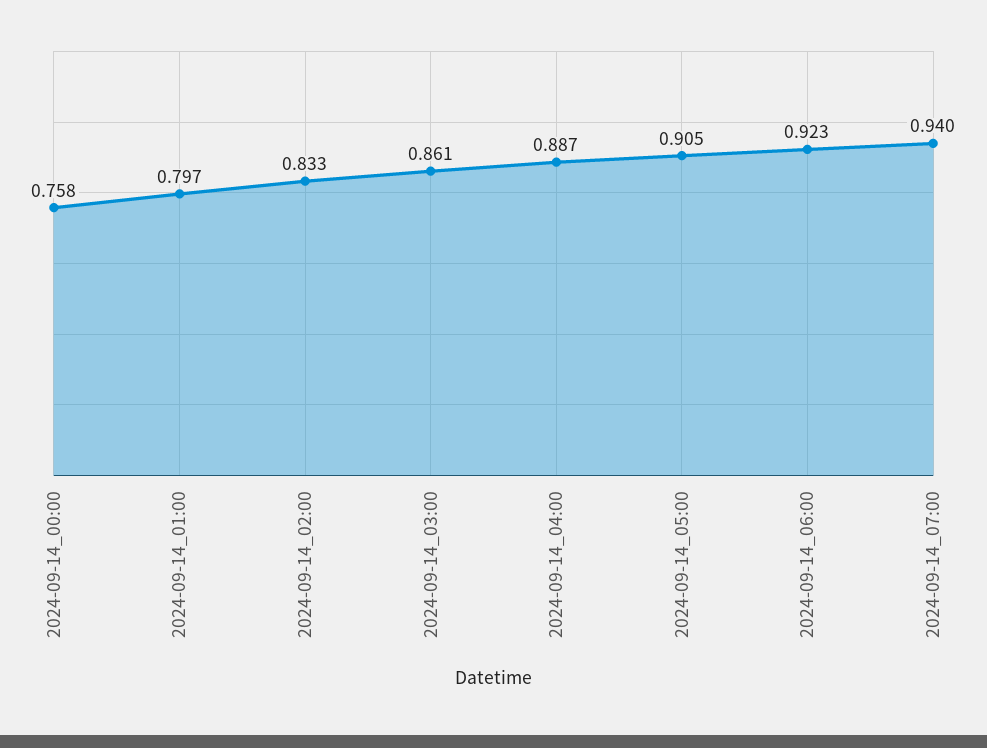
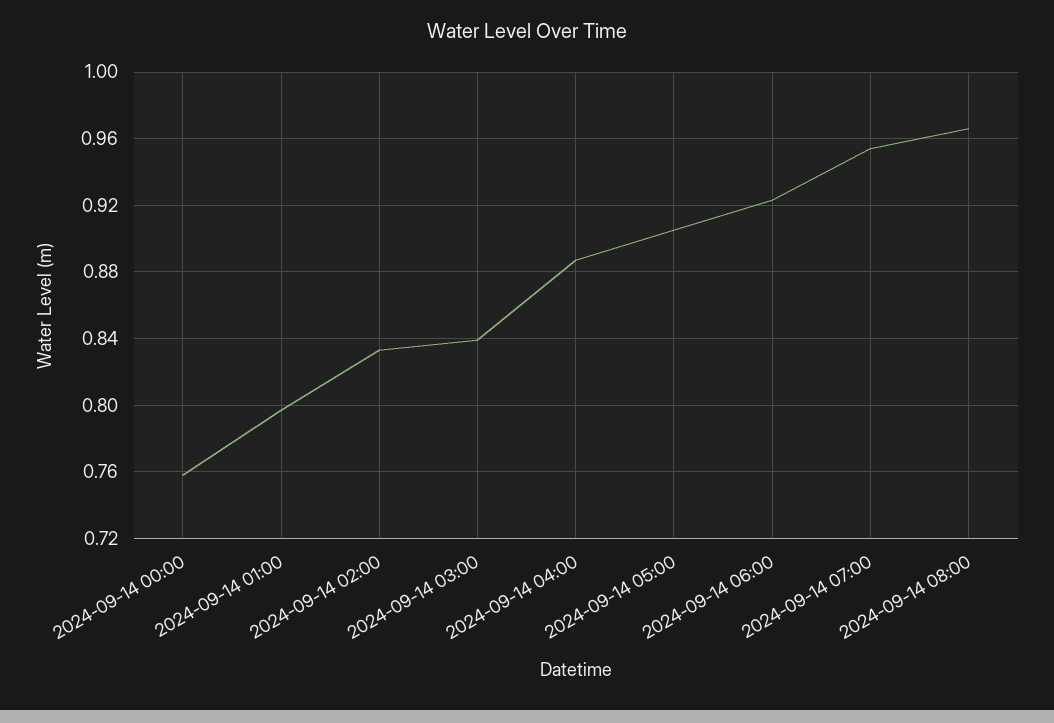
2024-09-14_03:00: 0.861 -> 0.84
2024-09-14_07:00: 0.94 -> 0.955
2024-09-14 08:00: none -> 0.965

